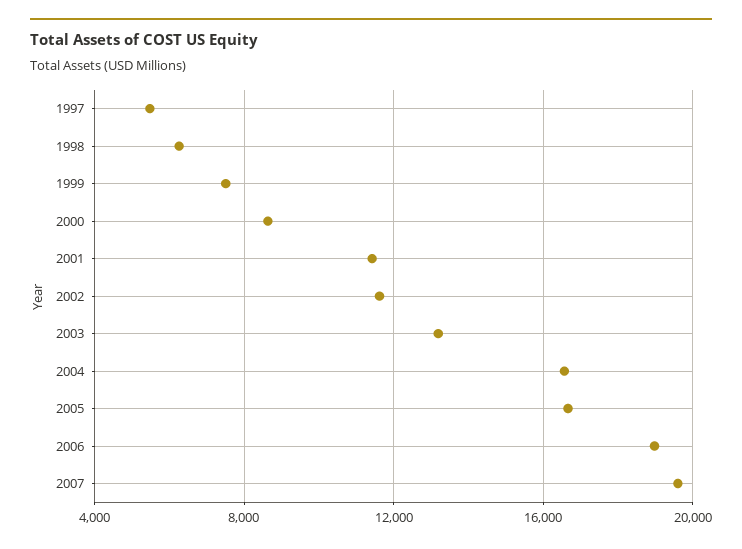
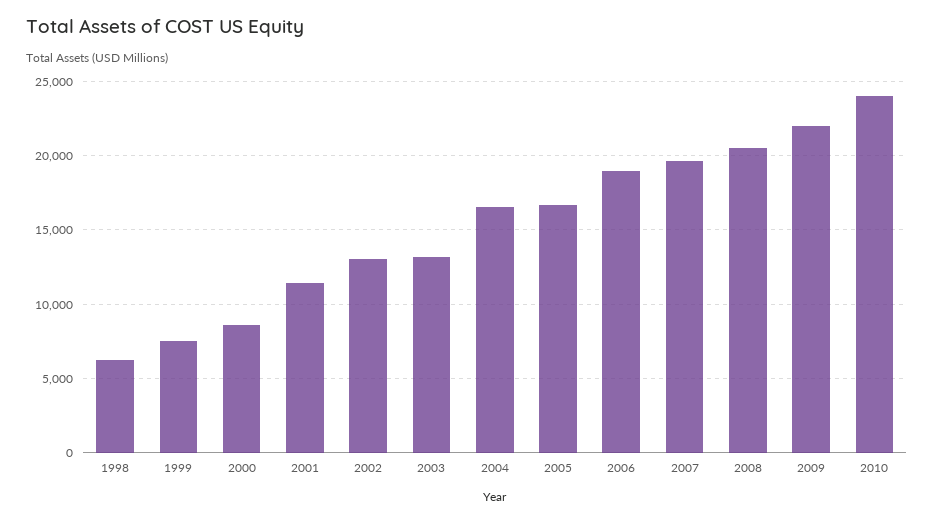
1997: 5500 -> none
2002: 11500 -> 13000
2008: none -> 20500
2009: none -> 22000
2010: none -> 24000

